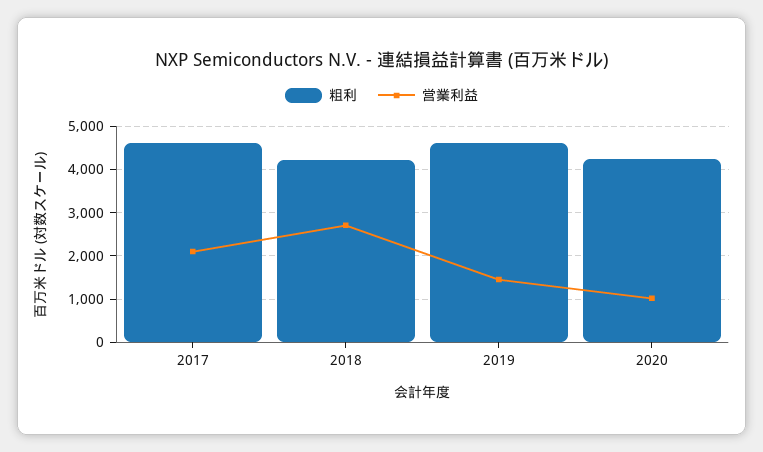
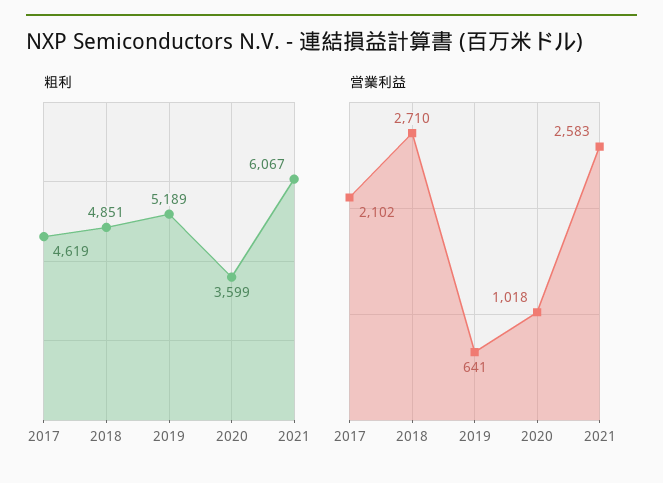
粗利, 2018: 4200 -> 4851
粗利, 2019: 4600 -> 5189
営業利益, 2019: 1400 -> 641
粗利, 2020: 4200 -> 3599
粗利, 2021: none -> 6067
営業利益, 2021: none -> 2583

